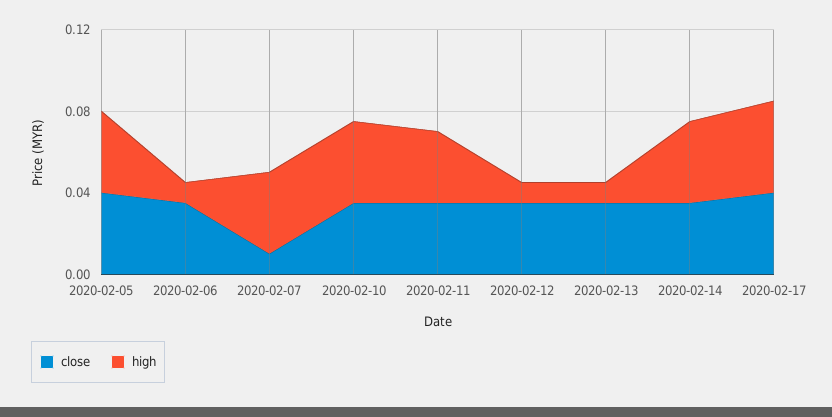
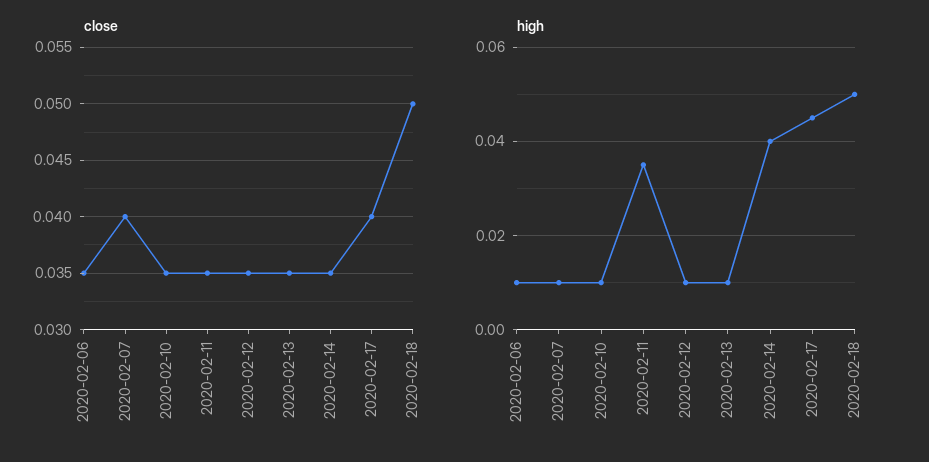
close, 2020-02-05: 0.04 -> none
high, 2020-02-05: 0.04 -> none
close, 2020-02-07: 0.01 -> 0.04
high, 2020-02-07: 0.04 -> 0.01
high, 2020-02-10: 0.04 -> 0.01
close, 2020-02-18: none -> 0.05
high, 2020-02-18: none -> 0.05

